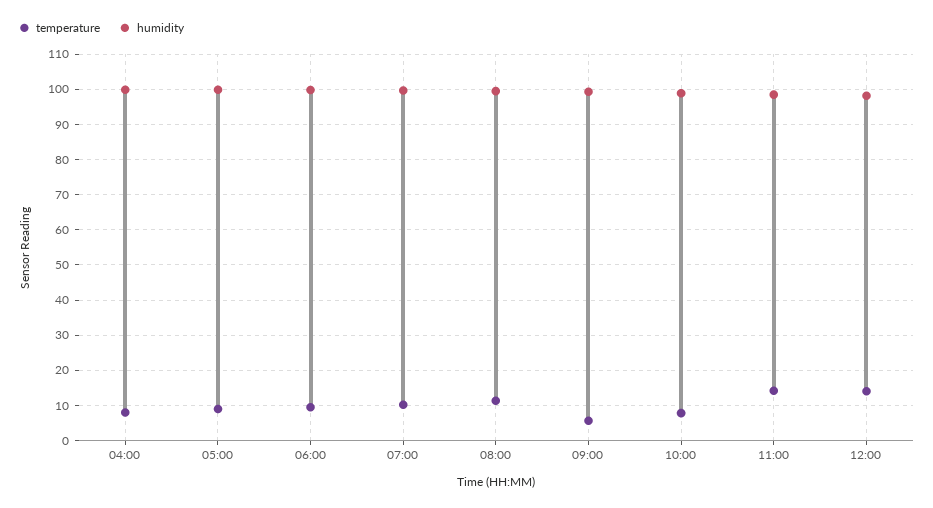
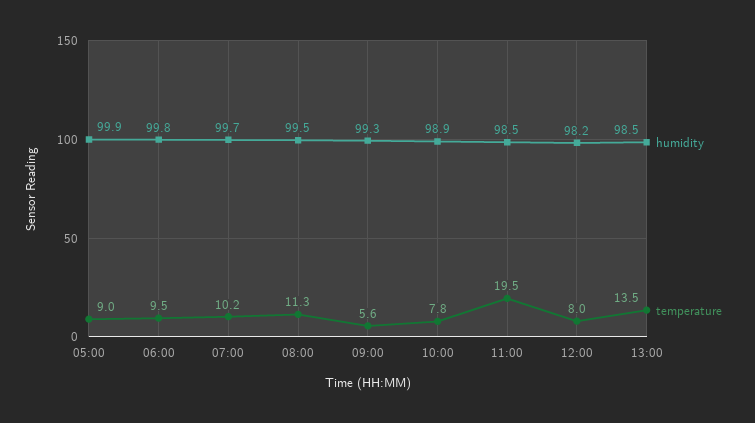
temperature, 04:00: 8 -> none
humidity, 04:00: 100 -> none
temperature, 11:00: 14 -> 19.5
temperature, 12:00: 14 -> 8
humidity, 13:00: none -> 98.5
temperature, 13:00: none -> 13.5

